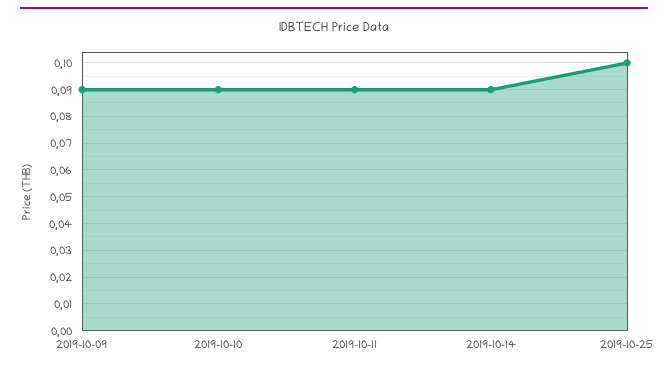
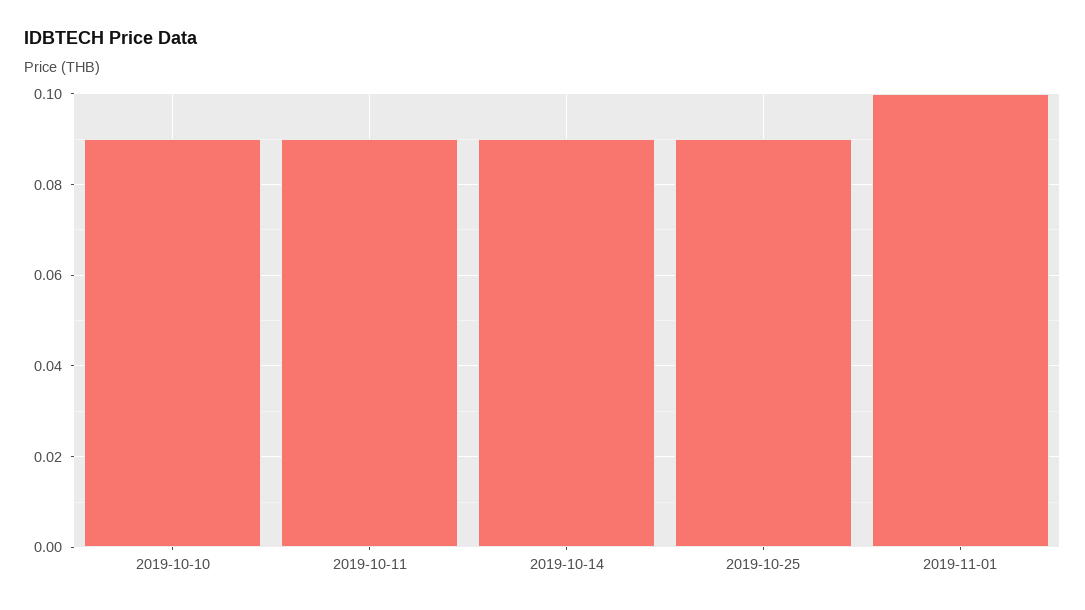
2019-10-09: 0.09 -> none
2019-10-25: 0.1 -> 0.09
2019-11-01: none -> 0.1

